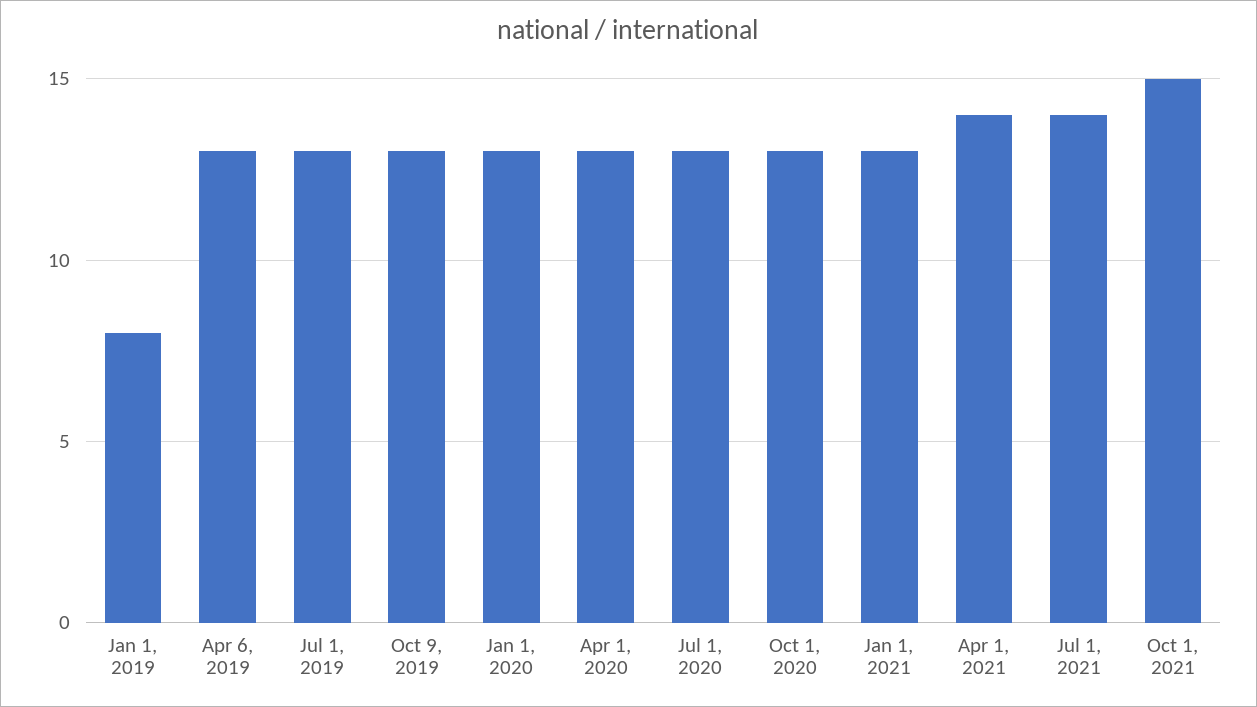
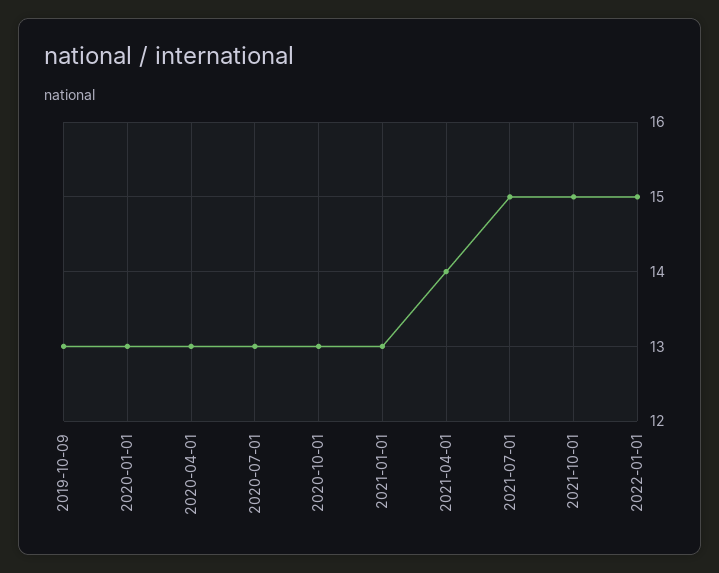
Jan 1, 2019: 8 -> none
Apr 6, 2019: 13 -> none
Jul 1, 2019: 13 -> none
Jul 1, 2021: 14 -> 15
2022-01-01: none -> 15

